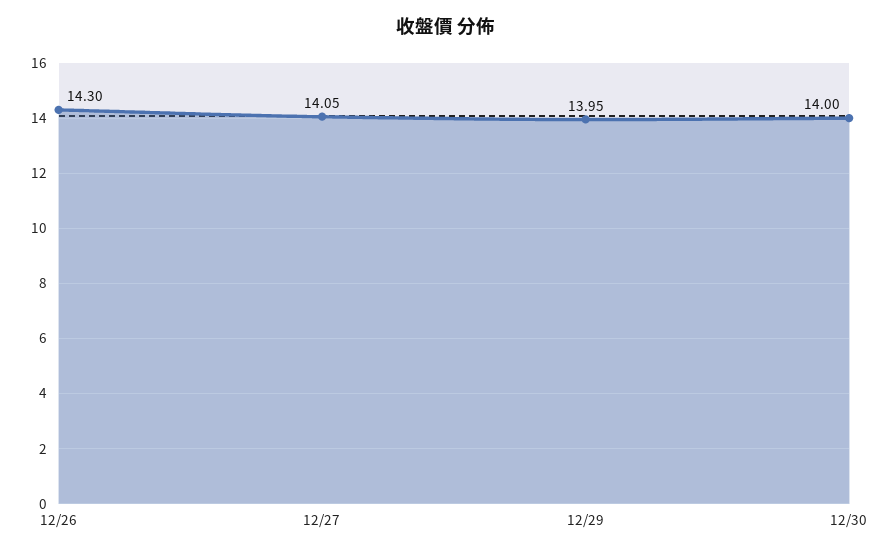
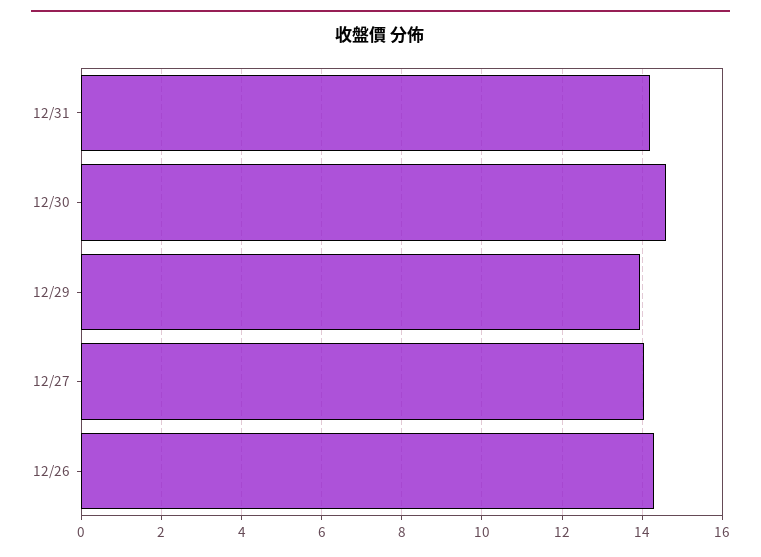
12/30: 14 -> 14.6
12/31: none -> 14.2

